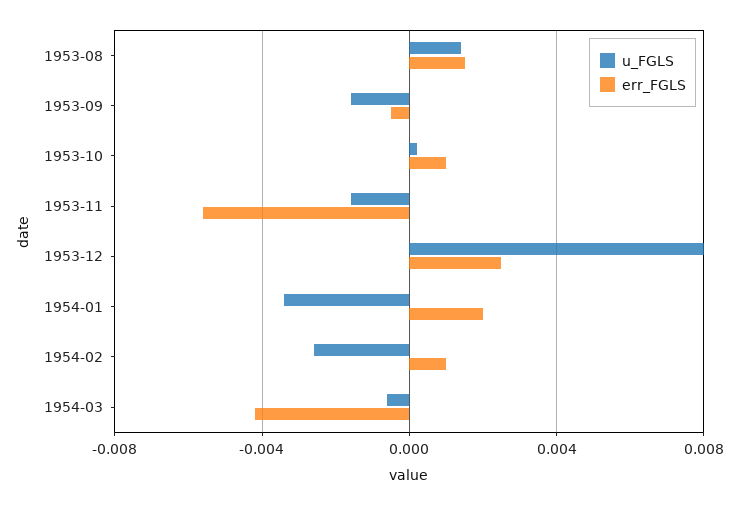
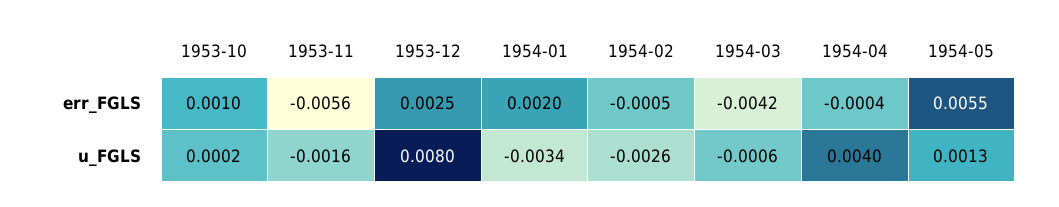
u_FGLS, 1953-08: 0.0015 -> none
err_FGLS, 1953-08: 0.0015 -> none
u_FGLS, 1953-09: -0.0015 -> none
err_FGLS, 1953-09: -0.0005 -> none
err_FGLS, 1954-02: 0.001 -> -0.0005
err_FGLS, 1954-04: none -> -0.0004
err_FGLS, 1954-05: none -> 0.0055
u_FGLS, 1954-04: none -> 0.004
u_FGLS, 1954-05: none -> 0.0013

